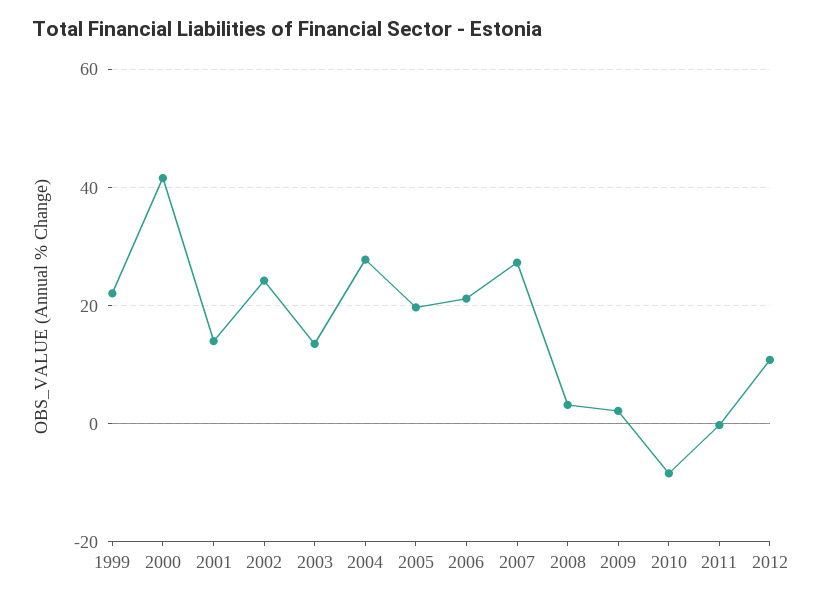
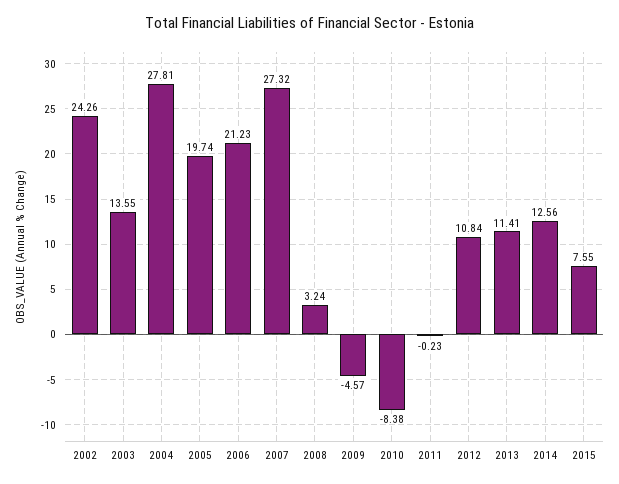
1999: 22 -> none
2000: 42 -> none
2001: 14 -> none
2009: 2 -> -4.57
2013: none -> 11.41
2014: none -> 12.56
2015: none -> 7.55

